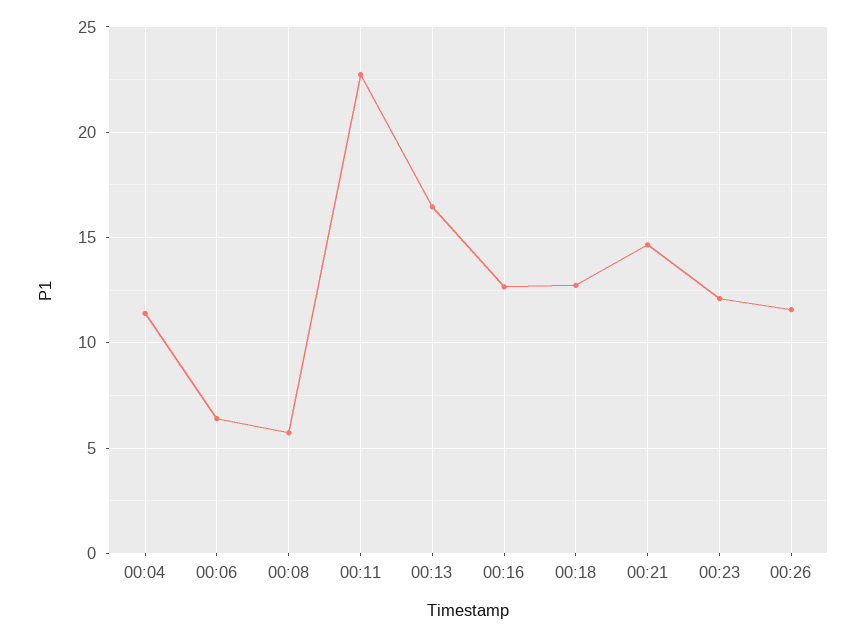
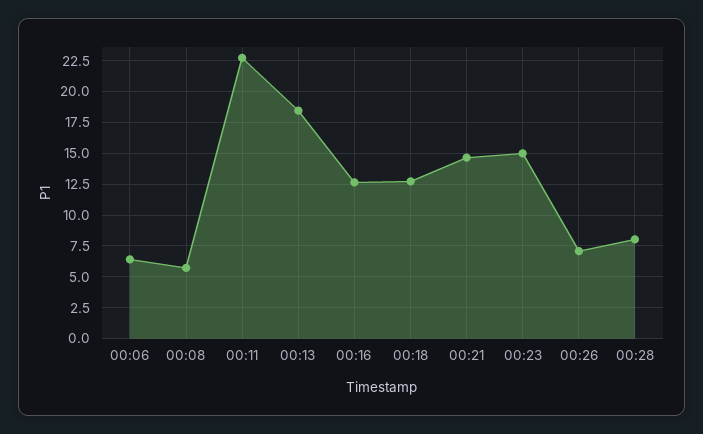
00:04: 11.5 -> none
00:13: 16.5 -> 18.5
00:23: 12 -> 15
00:26: 11.5 -> 7
00:28: none -> 8

